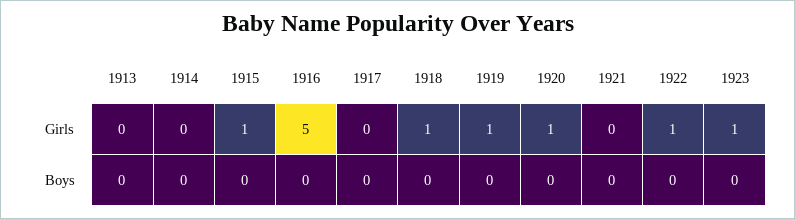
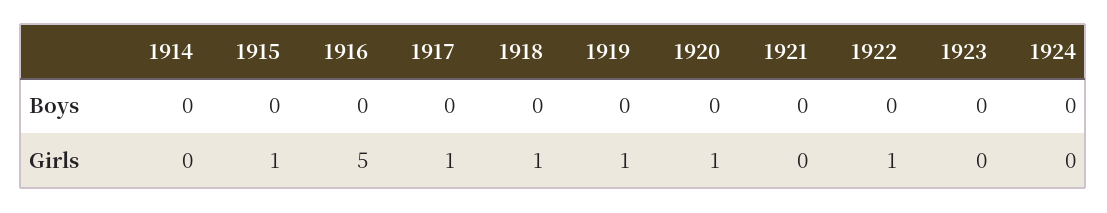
1913, Girls: 0 -> none
1917, Girls: 0 -> 1
1923, Girls: 1 -> 0
1913, Boys: 0 -> none
1924, Boys: none -> 0
1924, Girls: none -> 0

